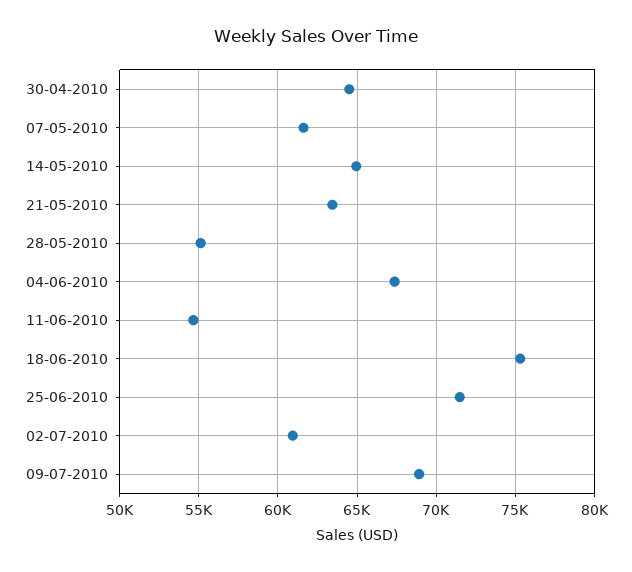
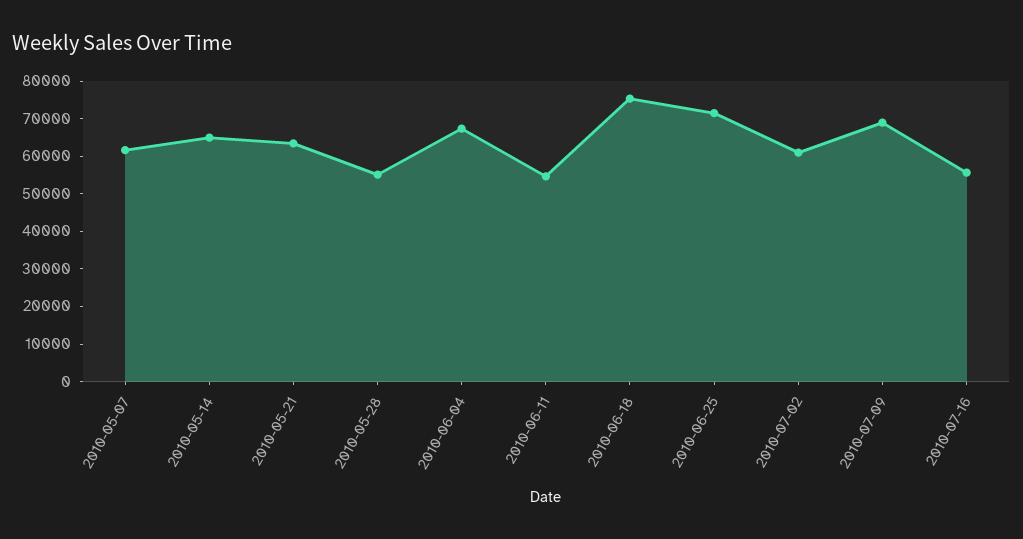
30-04-2010: 64500 -> none
2010-07-16: none -> 55000

